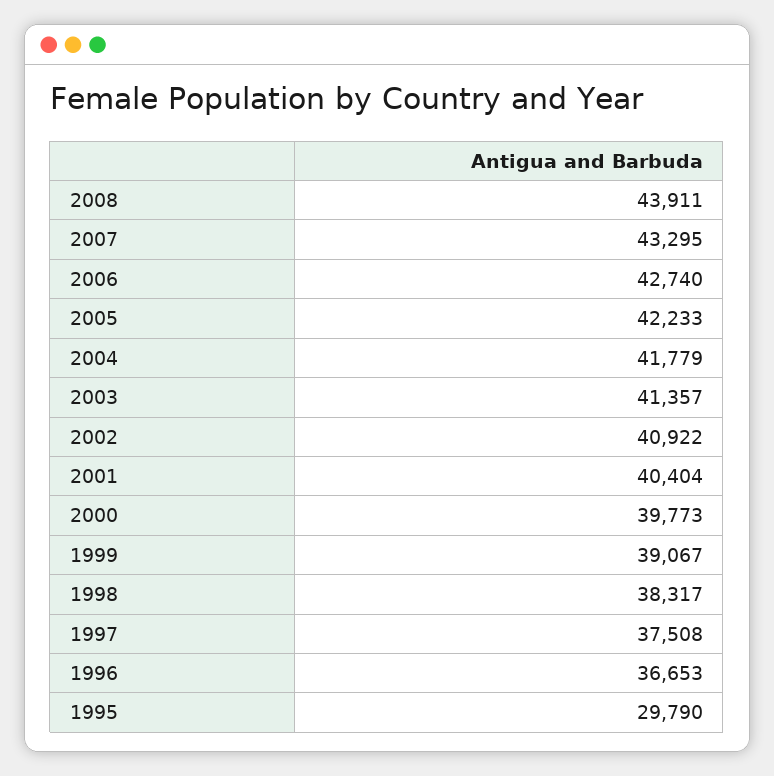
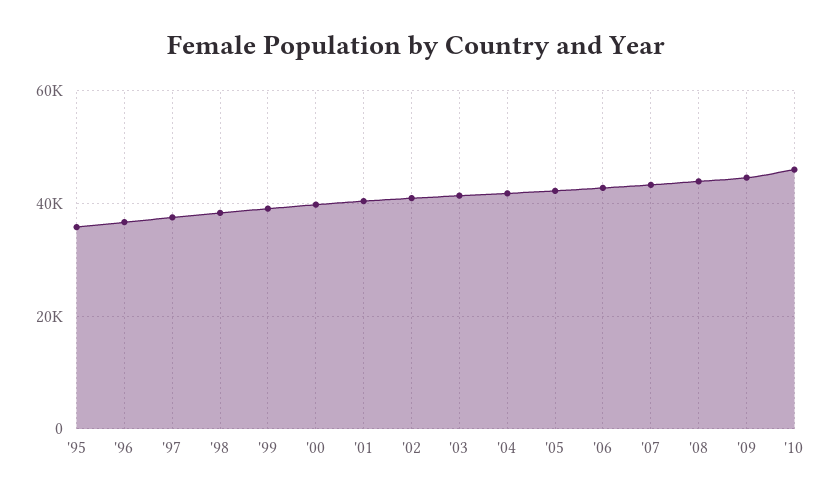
1995: 29790 -> 36000
'09: none -> 44000
'10: none -> 46000

